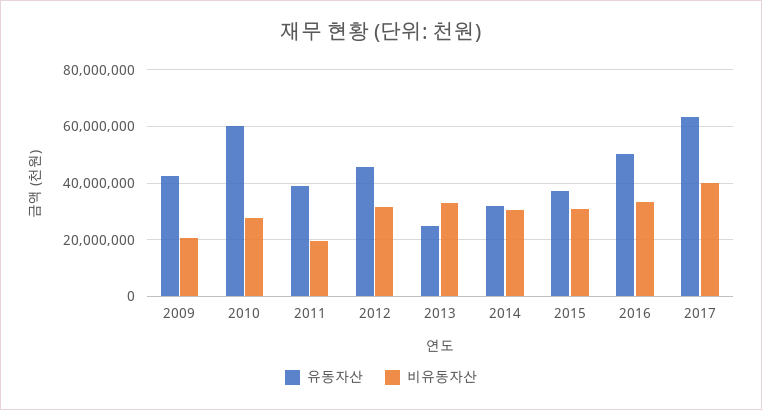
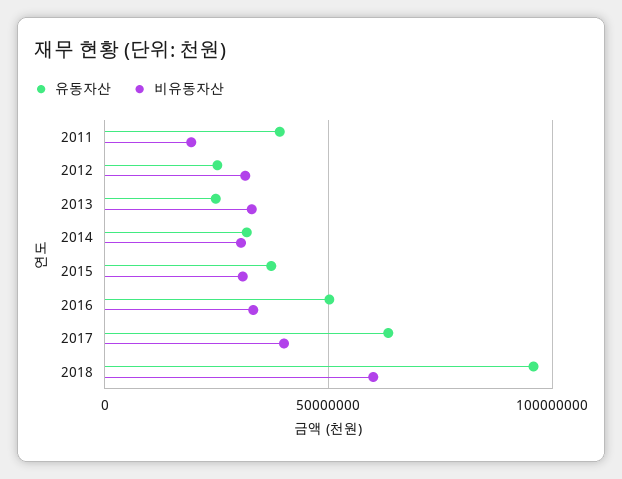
유동자산, 2009: 42500000 -> none
비유동자산, 2009: 20000000 -> none
유동자산, 2010: 60000000 -> none
비유동자산, 2010: 27500000 -> none
유동자산, 2012: 45000000 -> 25000000
유동자산, 2018: none -> 95000000
비유동자산, 2018: none -> 60000000

